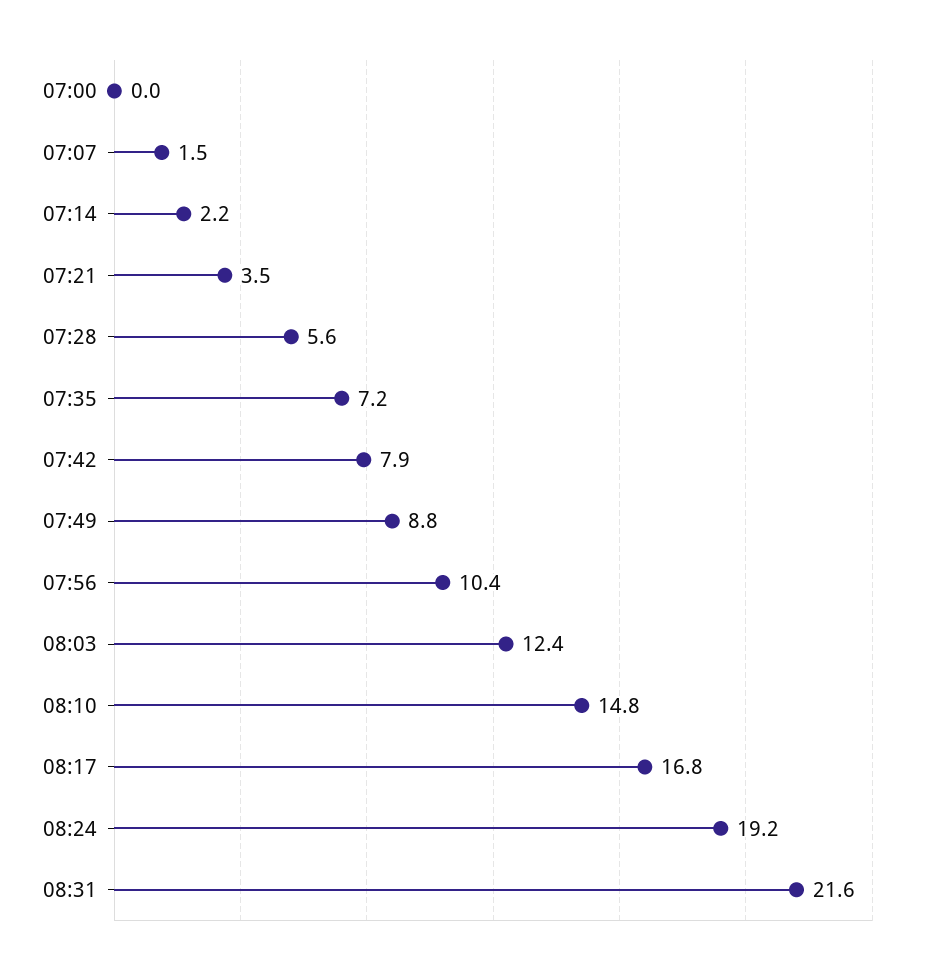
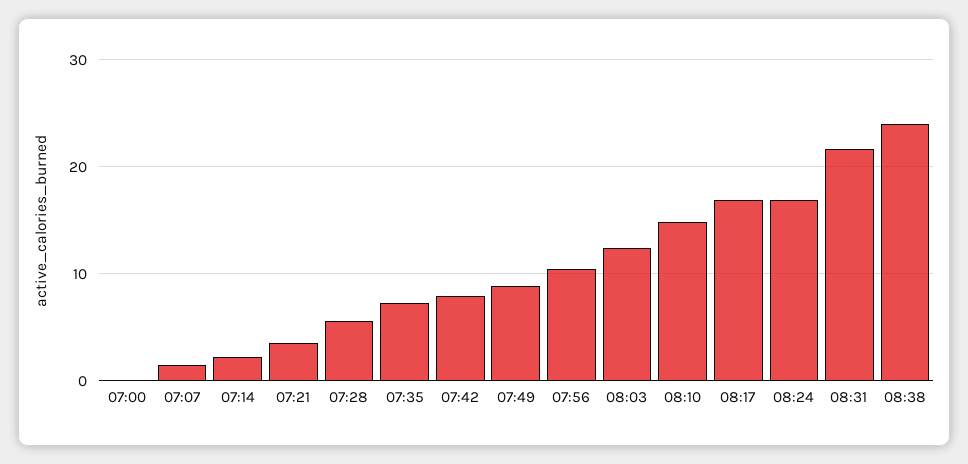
08:24: 19.2 -> 17
08:38: none -> 24

